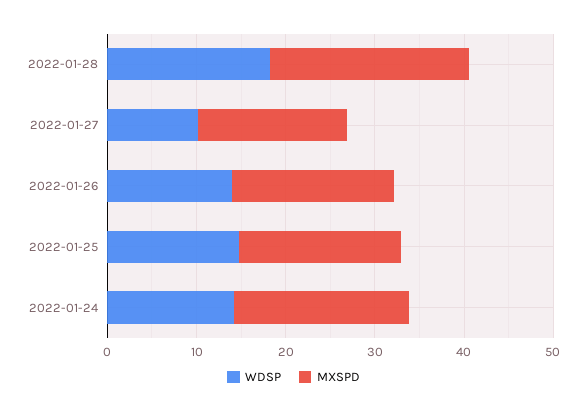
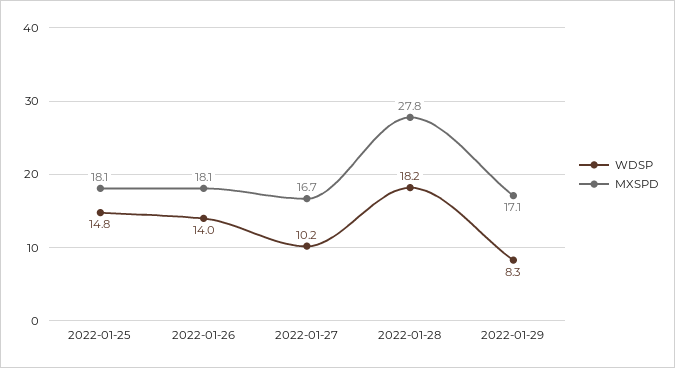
MXSPD, 2022-01-28: 22 -> 27.8
WDSP, 2022-01-24: 14 -> none
MXSPD, 2022-01-24: 20 -> none
WDSP, 2022-01-29: none -> 8.3
MXSPD, 2022-01-29: none -> 17.1

